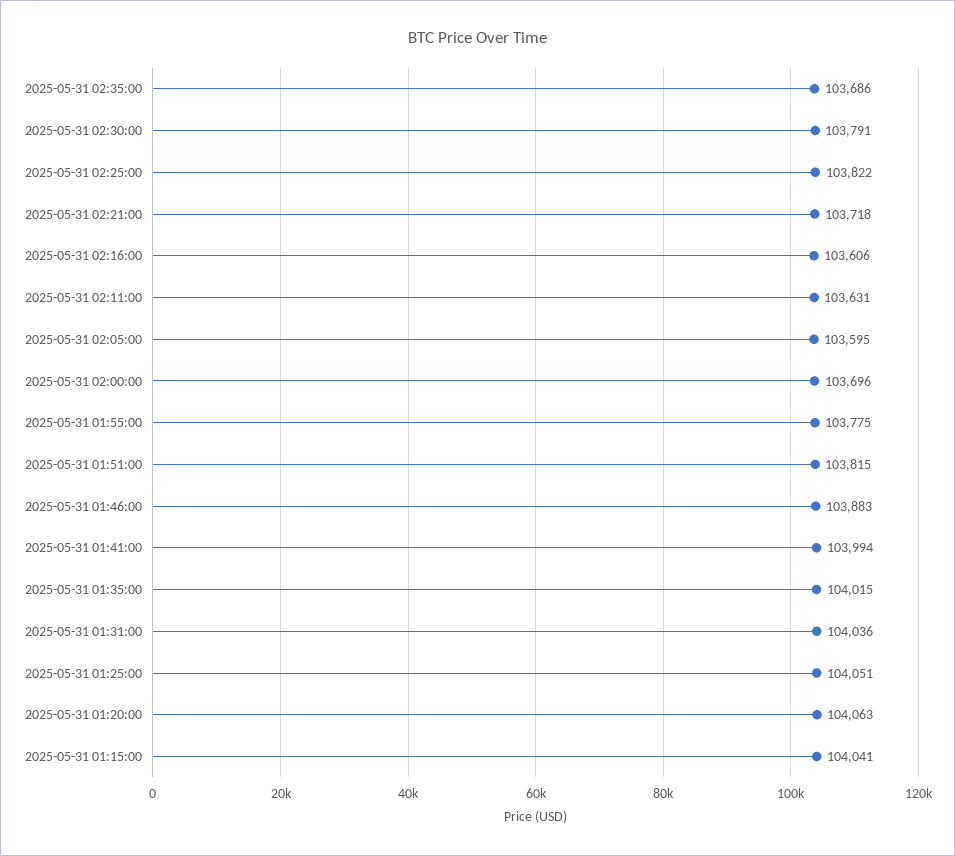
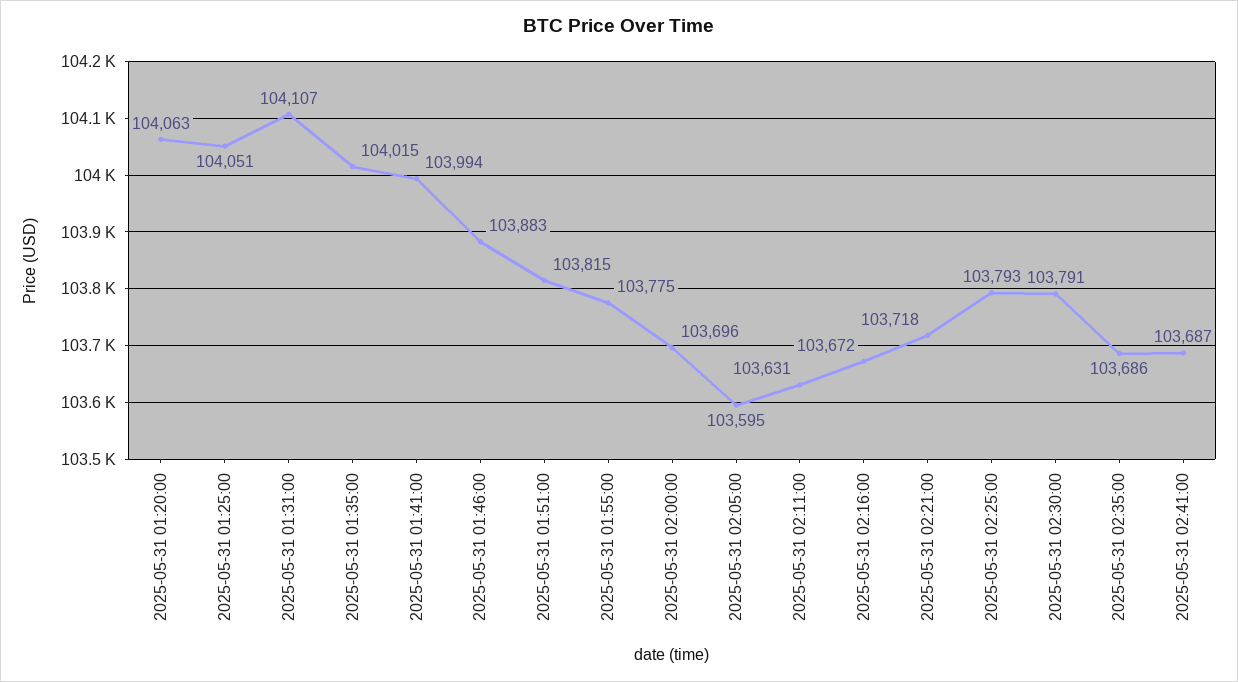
2025-05-31 02:25:00: 103822 -> 103793
2025-05-31 02:16:00: 103606 -> 103672
2025-05-31 01:31:00: 104036 -> 104107
2025-05-31 01:15:00: 104041 -> none
2025-05-31 02:41:00: none -> 103687

